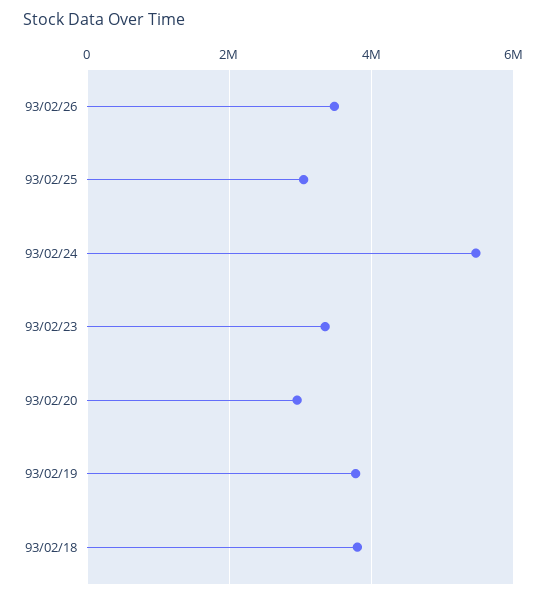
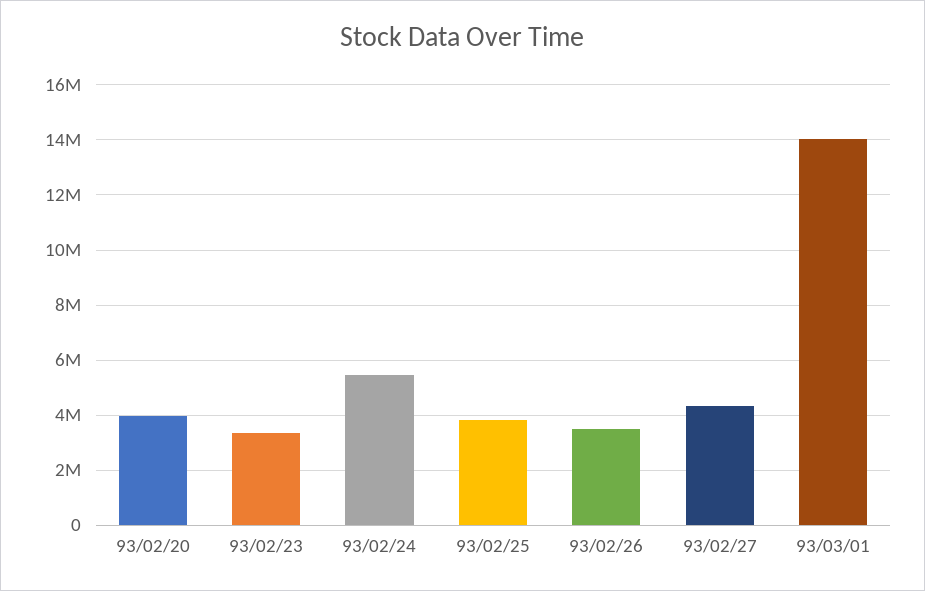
93/02/25: 3000000 -> 3750000
93/02/20: 3000000 -> 4000000
93/02/19: 3800000 -> none
93/02/18: 3800000 -> none
93/02/27: none -> 4250000
93/03/01: none -> 14000000

